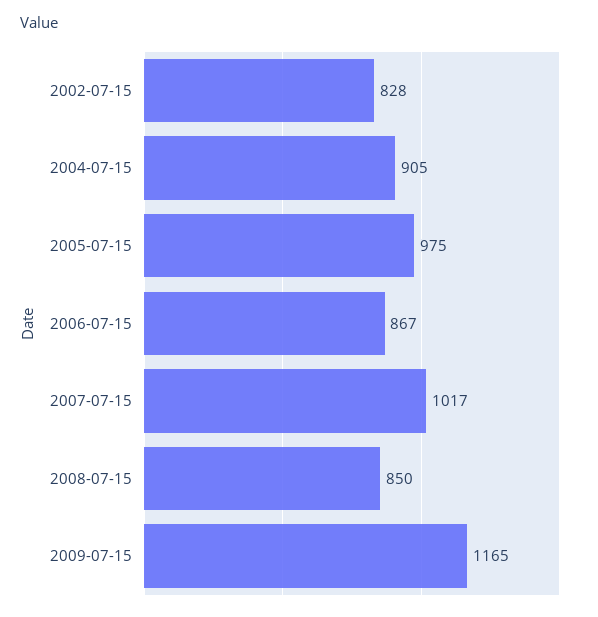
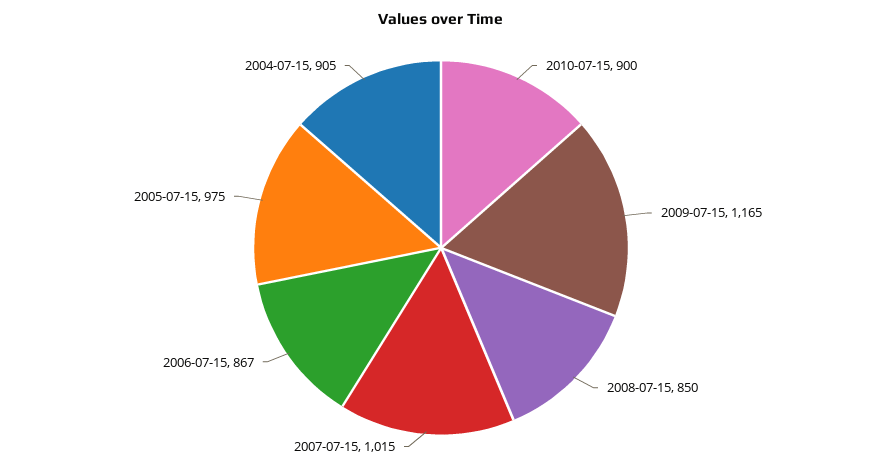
2002-07-15: 828 -> none
2007-07-15: 1017 -> 1015
2010-07-15: none -> 900

